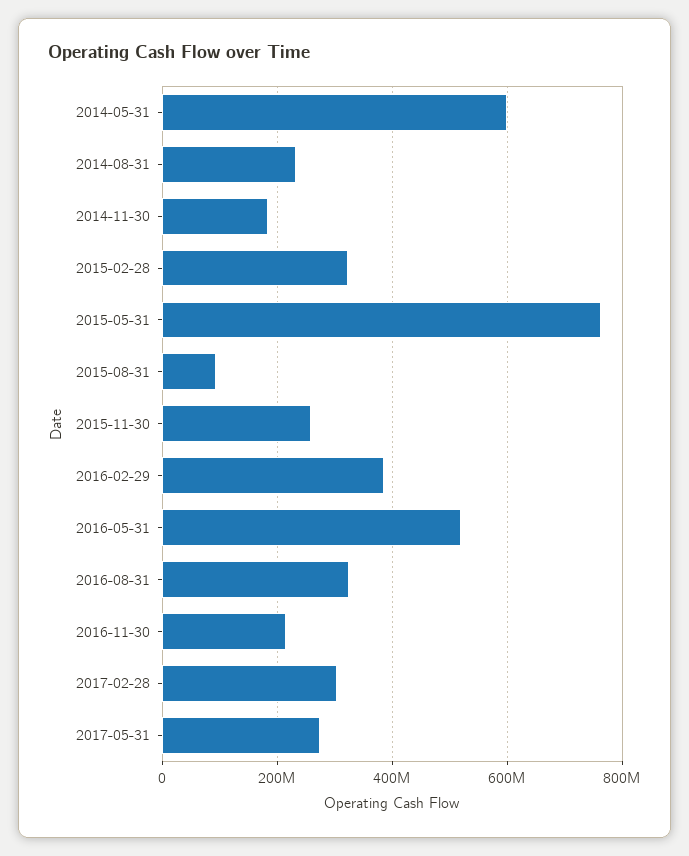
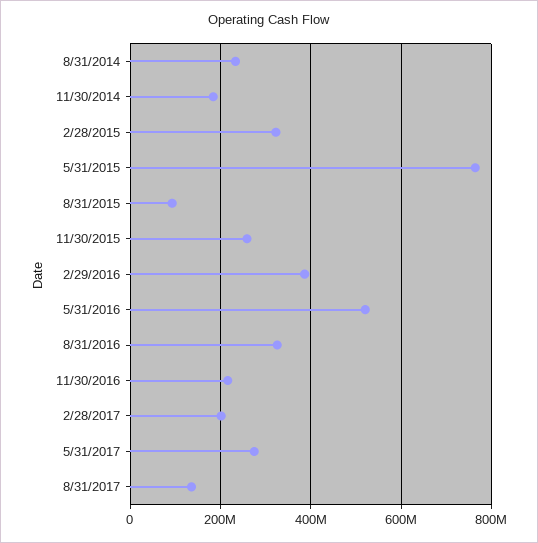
2014-05-31: 600000000 -> none
2017-02-28: 300000000 -> 200000000
8/31/2017: none -> 140000000

